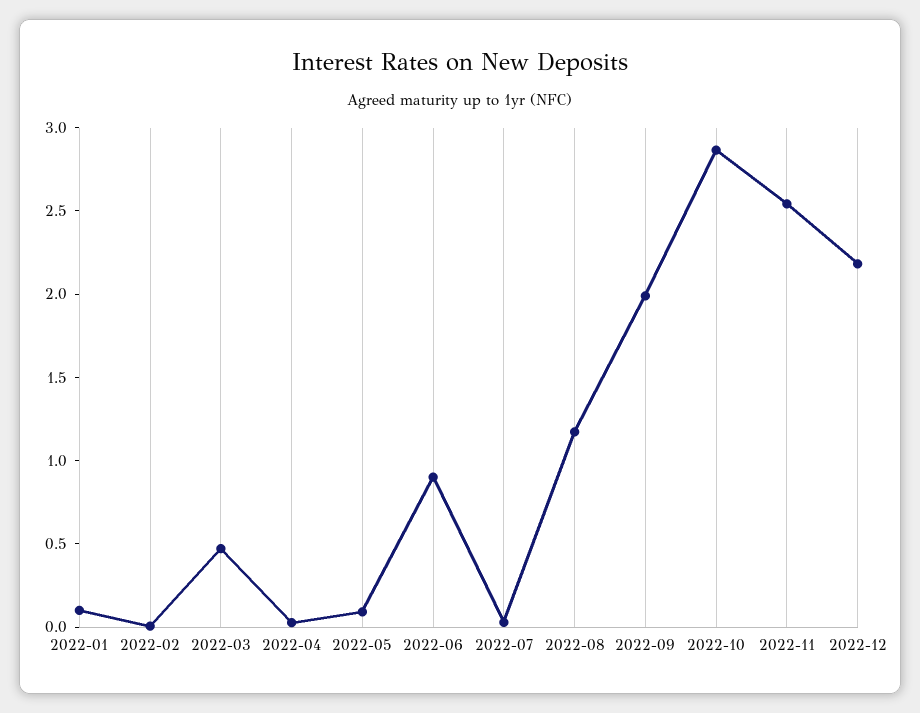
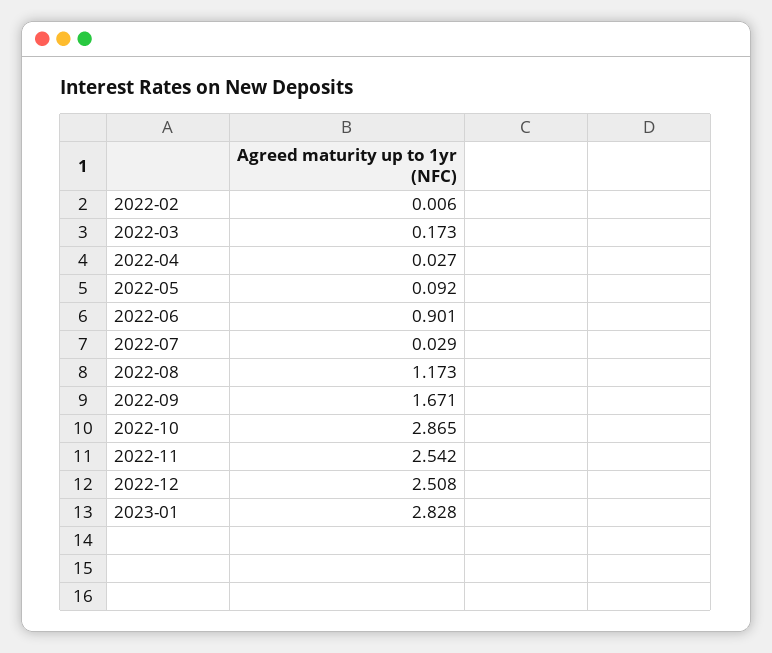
2022-01: 0.1 -> none
2022-03: 0.5 -> 0.173
2022-09: 2 -> 1.671
2022-12: 2.2 -> 2.508
2023-01: none -> 2.828

